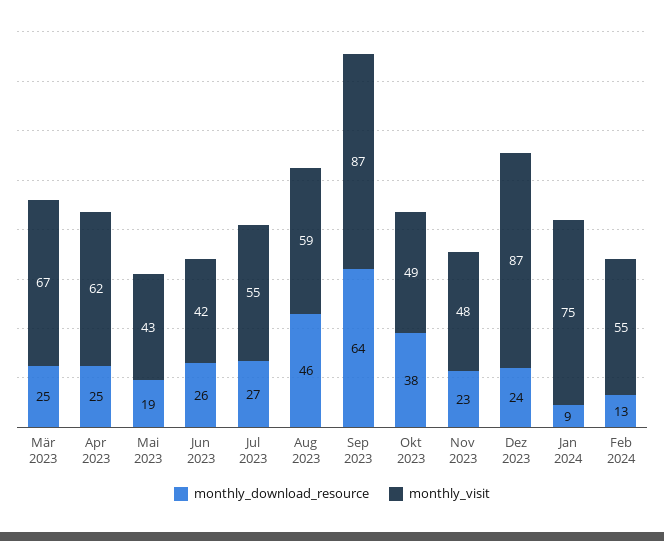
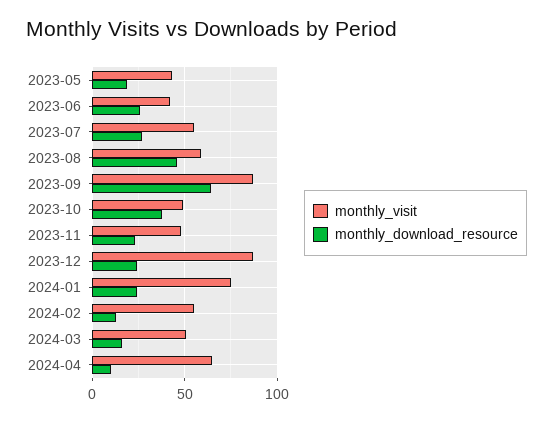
monthly_download_resource, Mär 2023: 25 -> none
monthly_visit, Mär 2023: 67 -> none
monthly_download_resource, Apr 2023: 25 -> none
monthly_visit, Apr 2023: 62 -> none
monthly_download_resource, Jan 2024: 9 -> 25
monthly_visit, 2024-03: none -> 50
monthly_download_resource, 2024-03: none -> 15
monthly_visit, 2024-04: none -> 65
monthly_download_resource, 2024-04: none -> 10

